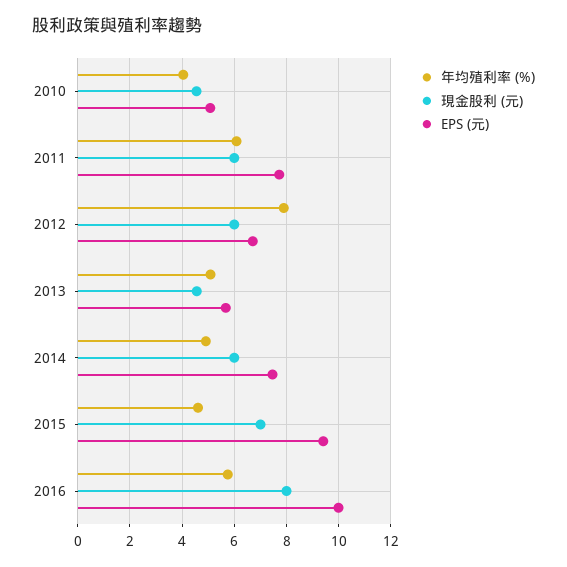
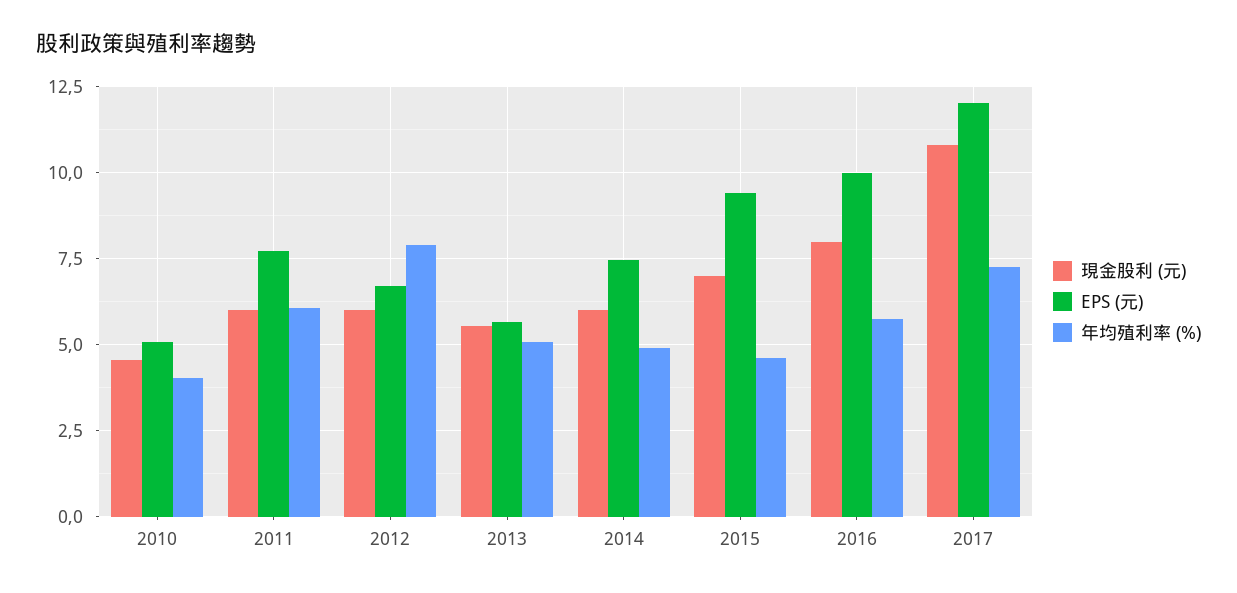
現金股利 (元), 2013: 4.5 -> 5.5
現金股利 (元), 2017: none -> 10.75
EPS (元), 2017: none -> 12
年均殖利率 (%), 2017: none -> 7.25

